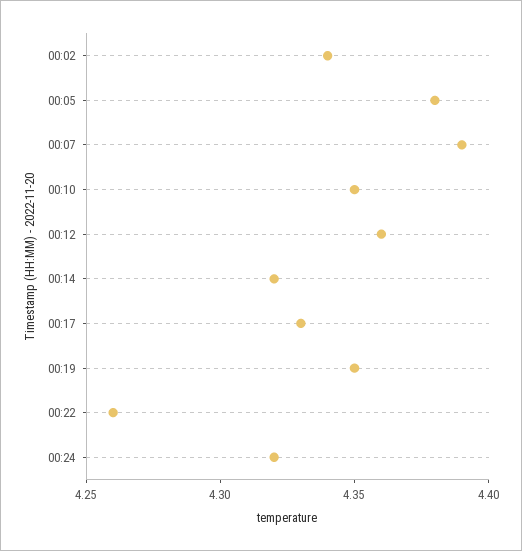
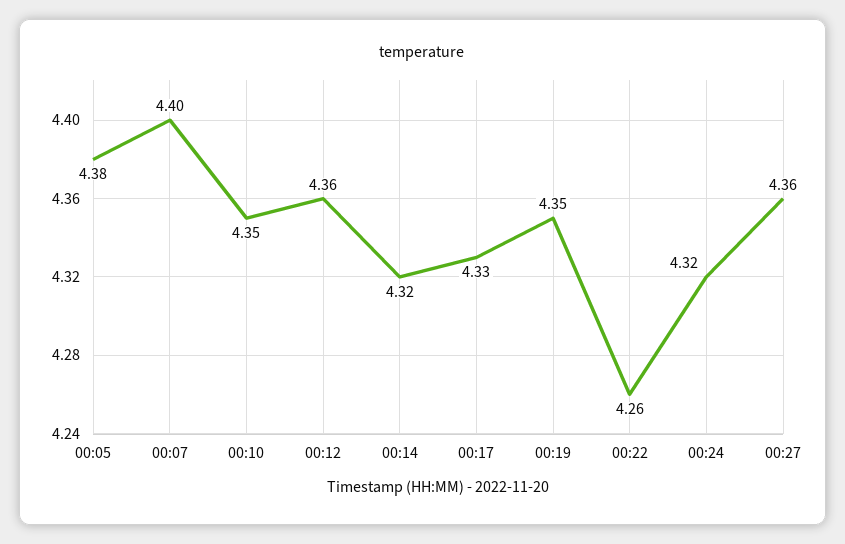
00:02: 4.34 -> none
00:07: 4.39 -> 4.4
00:27: none -> 4.36

